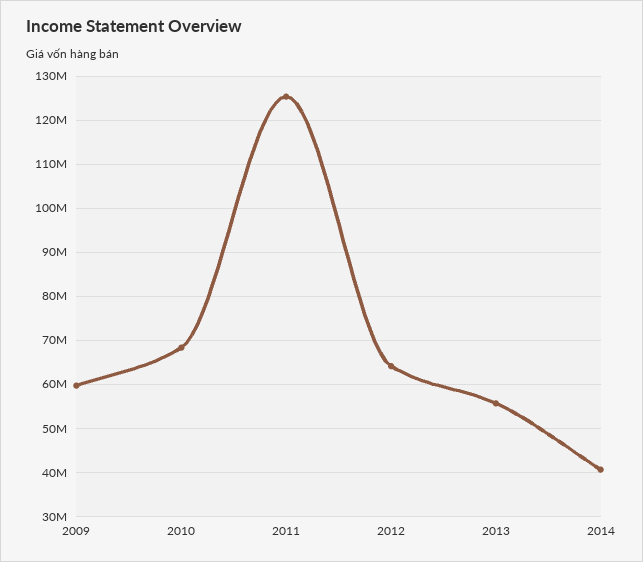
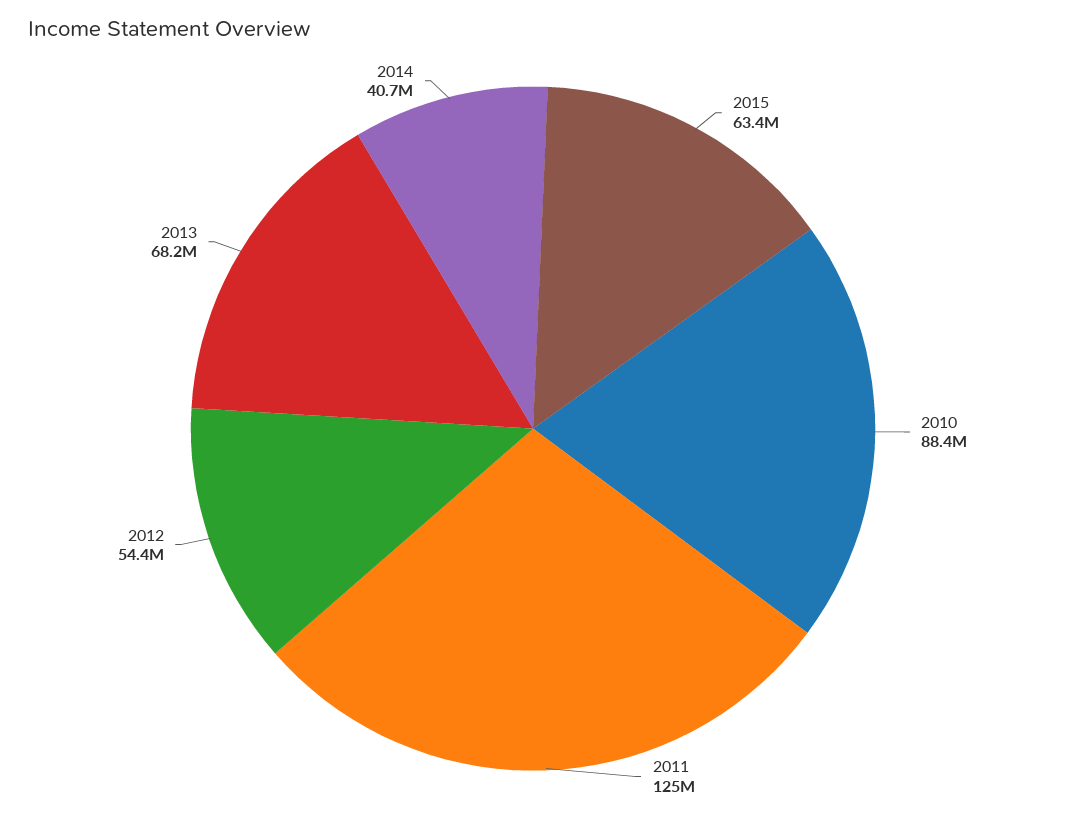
2009: 60000000 -> none
2010: 68000000 -> 88400000
2012: 64000000 -> 54400000
2013: 56000000 -> 68200000
2015: none -> 63400000

